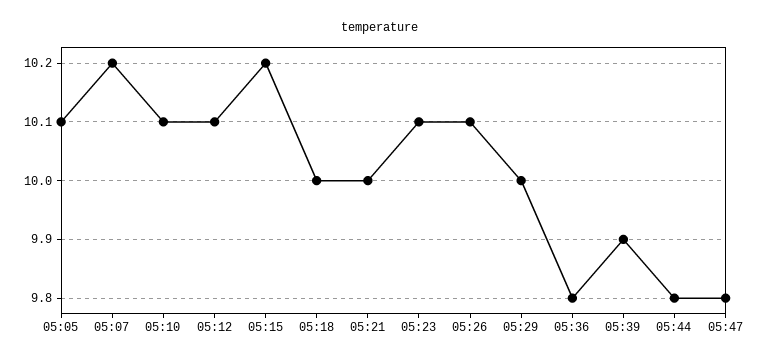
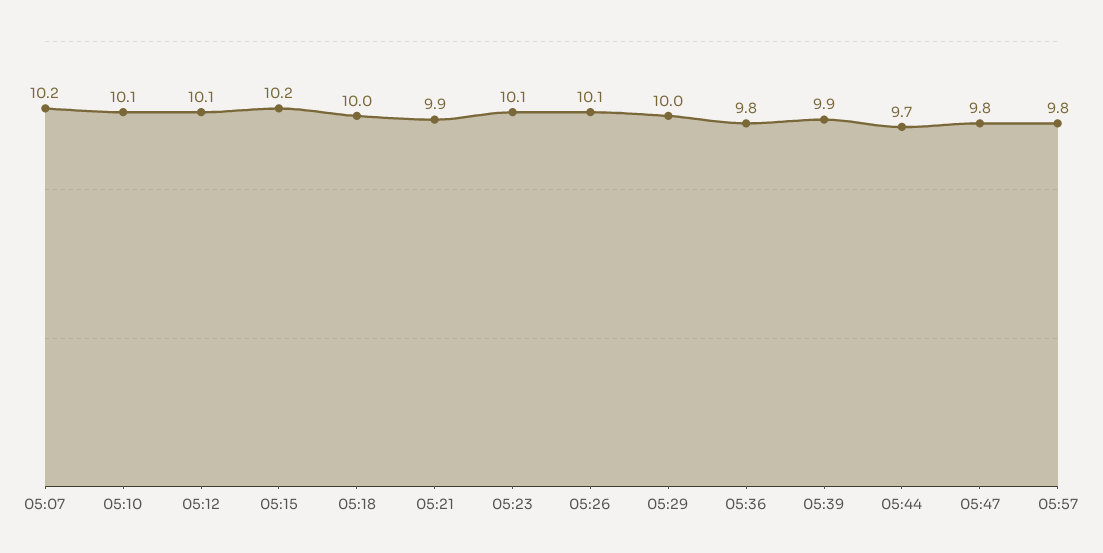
05:05: 10.1 -> none
05:21: 10 -> 9.9
05:44: 9.8 -> 9.7
05:57: none -> 9.8

